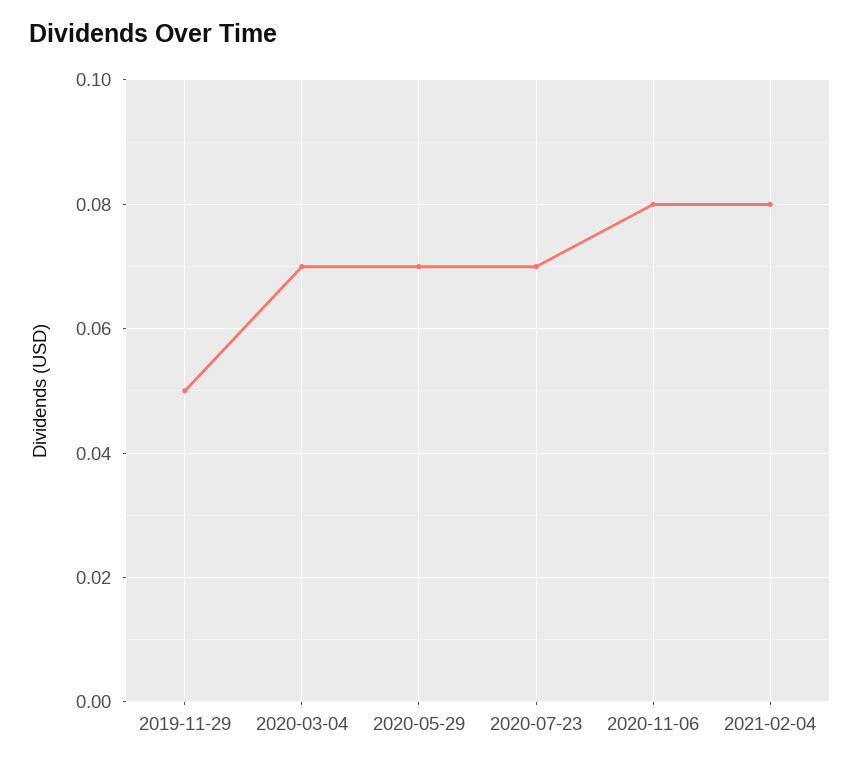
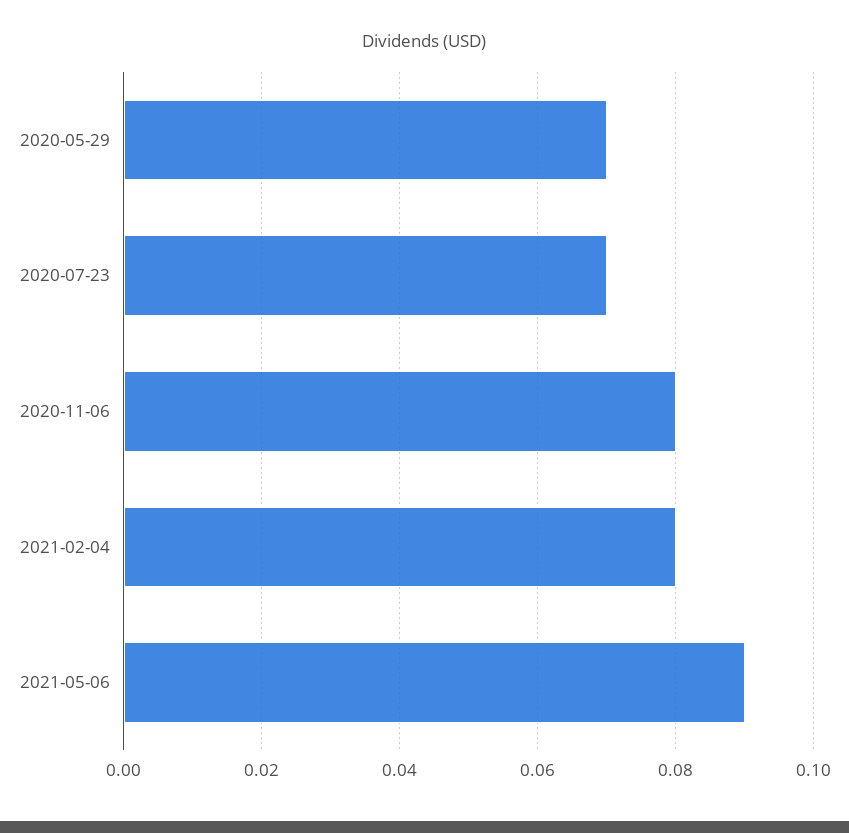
2019-11-29: 0.05 -> none
2020-03-04: 0.07 -> none
2021-05-06: none -> 0.09

